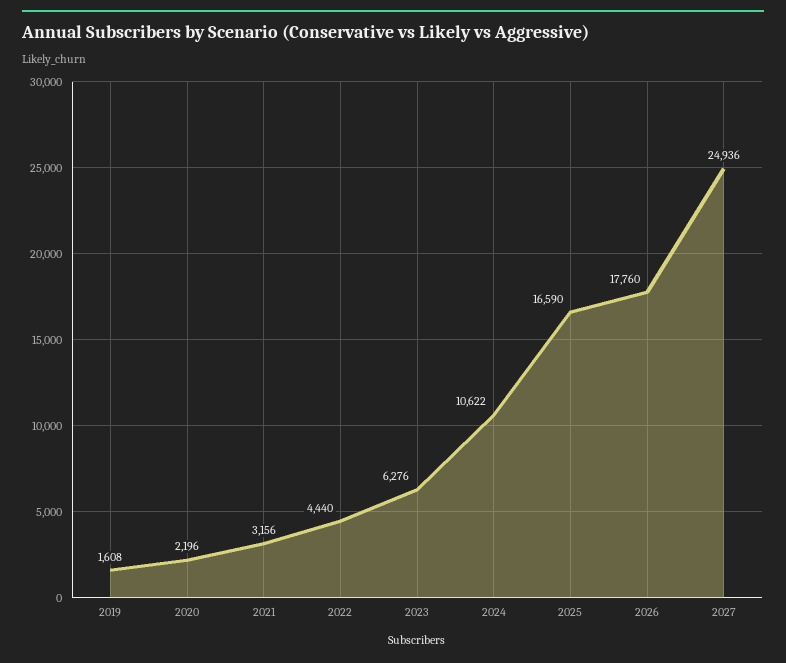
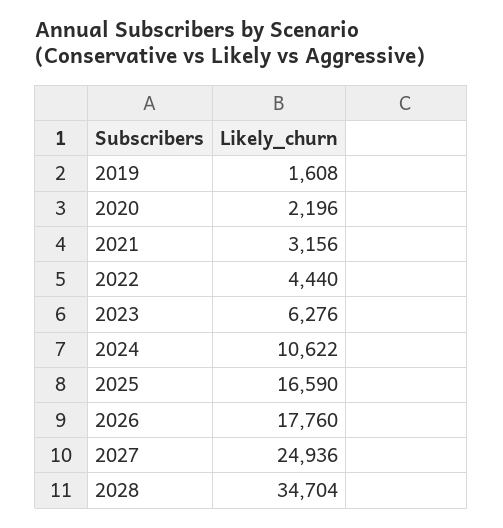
2028: none -> 34704

